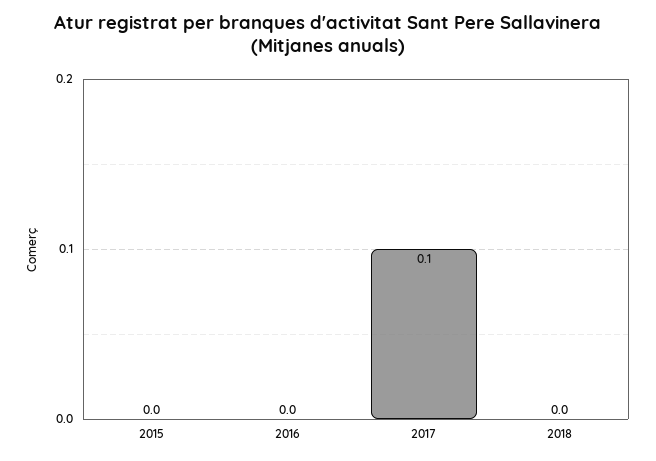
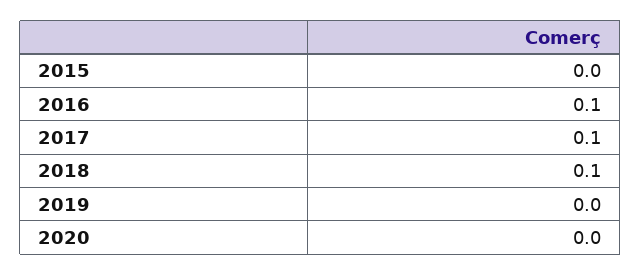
2016: 0 -> 0.1
2018: 0 -> 0.1
2019: none -> 0
2020: none -> 0

